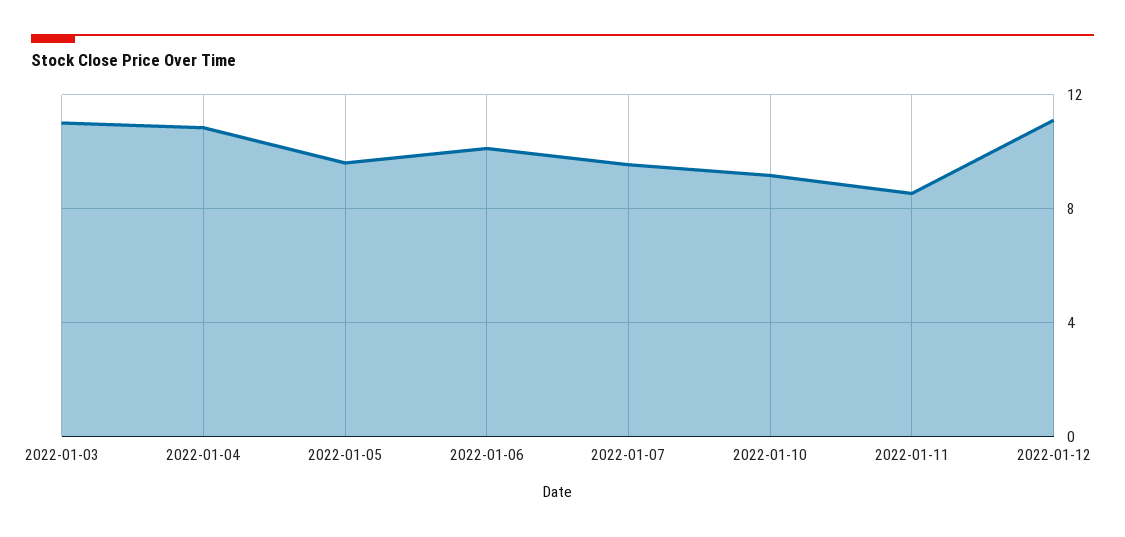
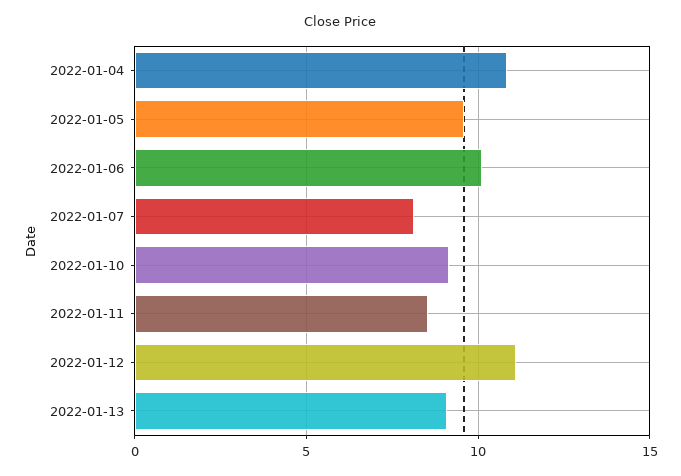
2022-01-03: 11 -> none
2022-01-07: 9.5 -> 8
2022-01-13: none -> 9

